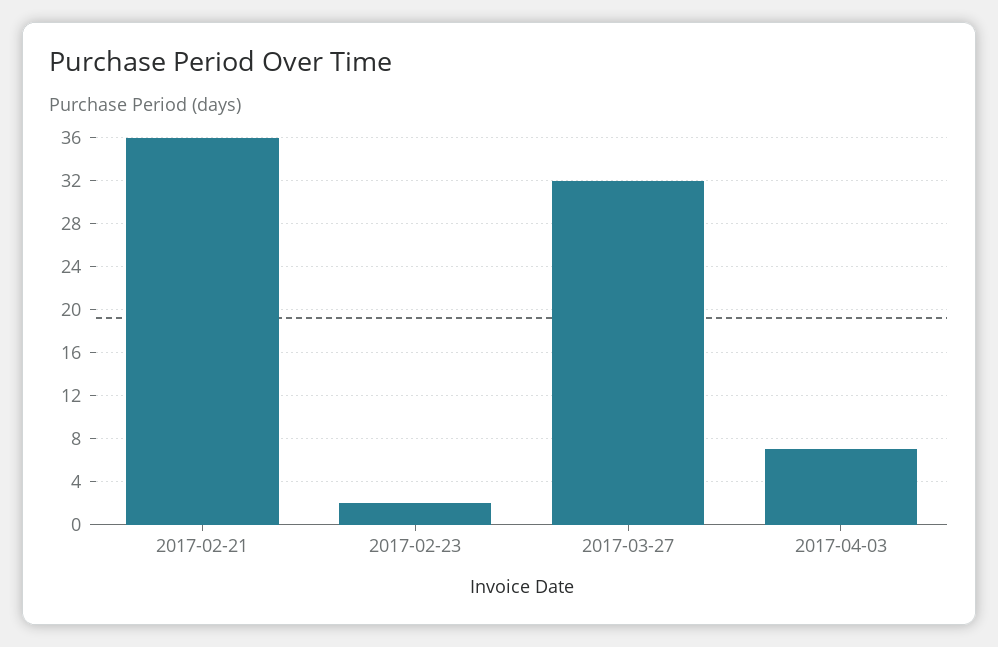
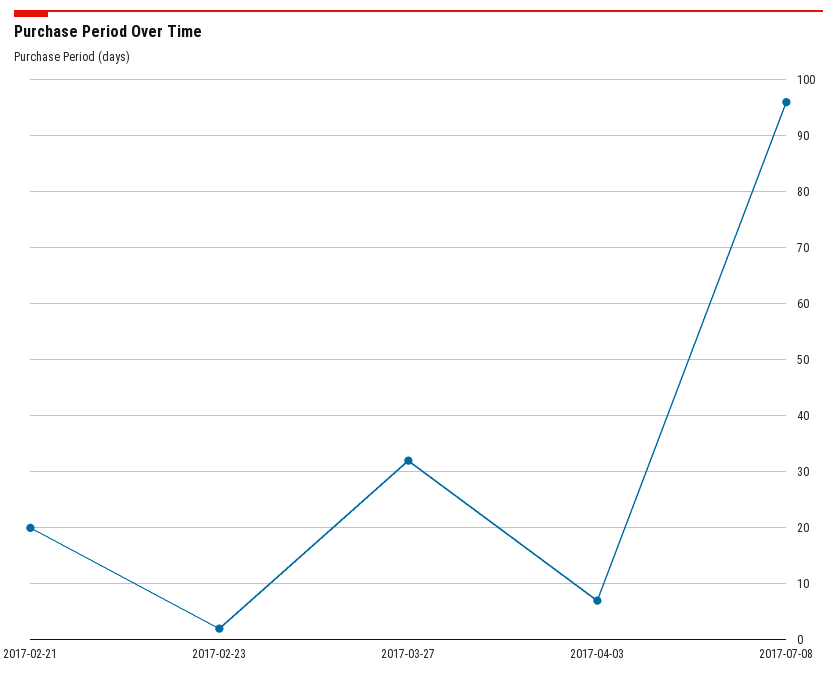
2017-02-21: 36 -> 20
2017-07-08: none -> 95

